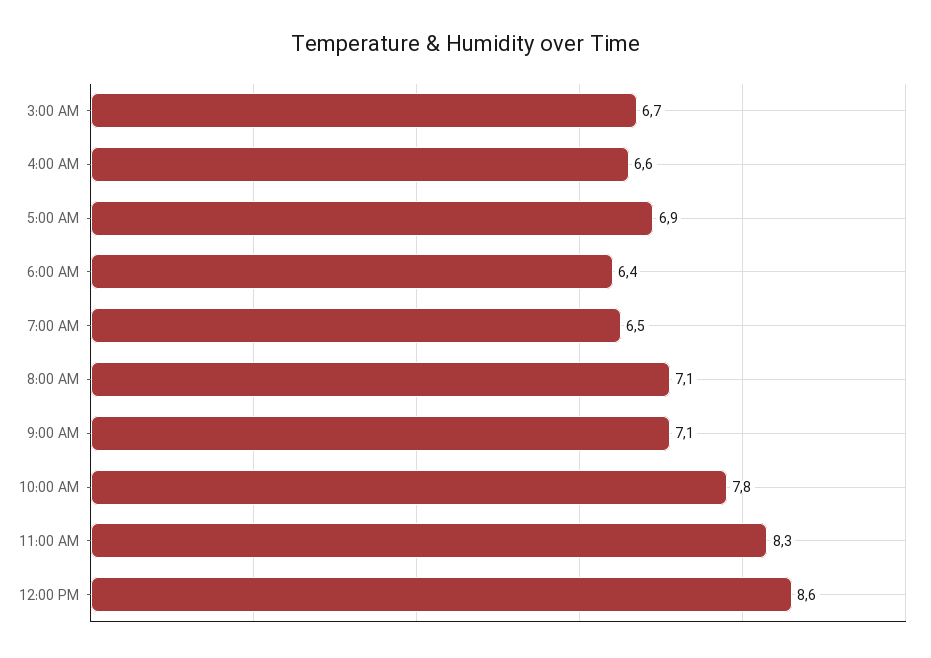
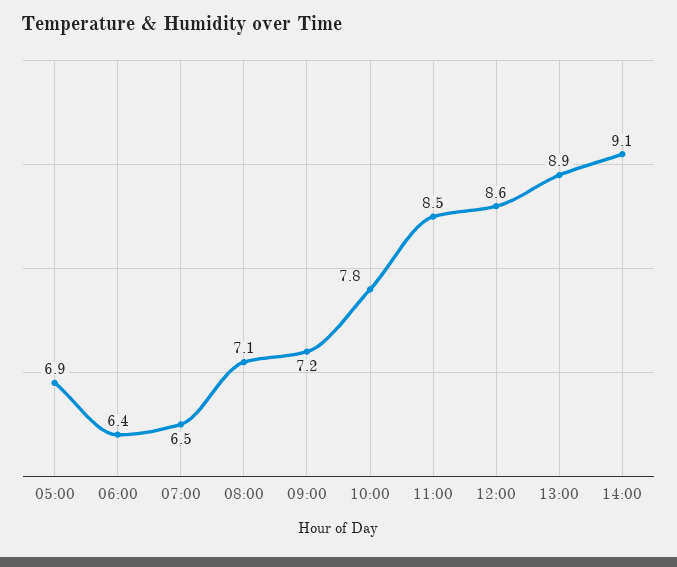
3:00 AM: 6.7 -> none
4:00 AM: 6.6 -> none
9:00 AM: 7.1 -> 7.2
11:00 AM: 8.3 -> 8.5
13:00: none -> 8.9
14:00: none -> 9.1

